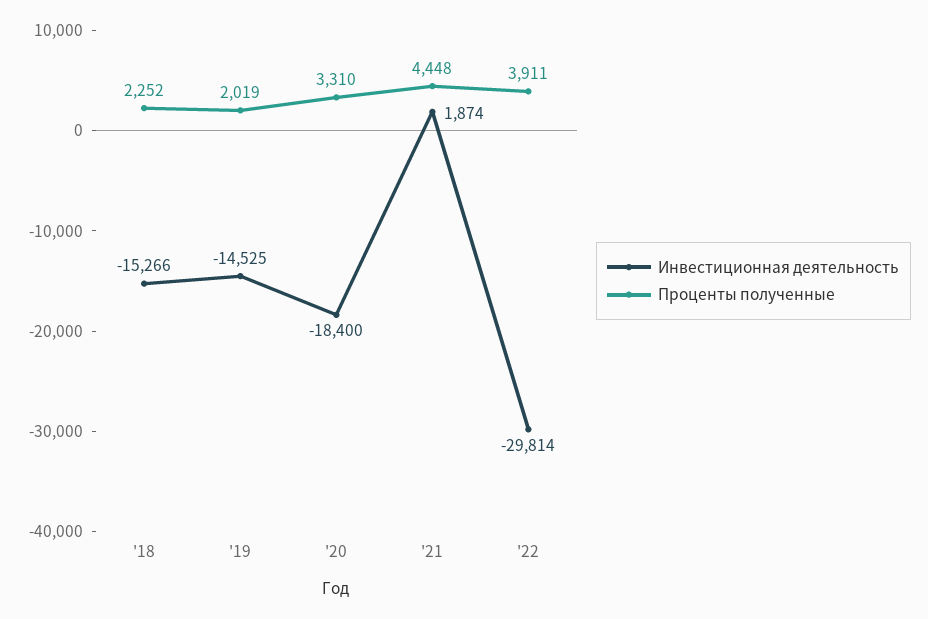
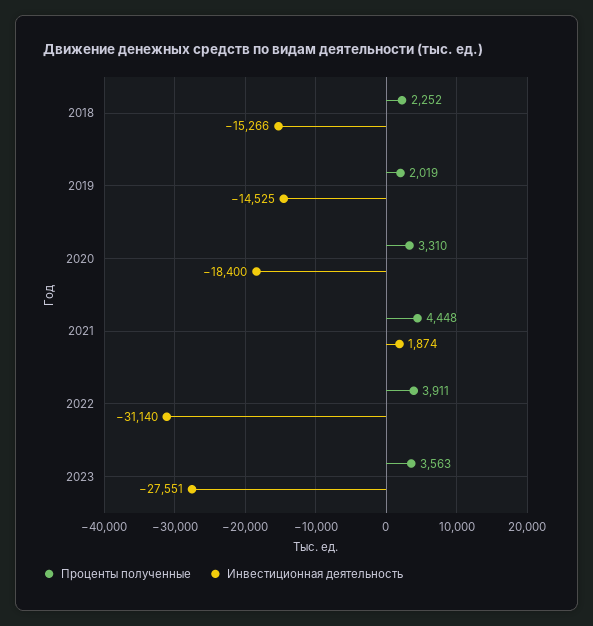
Инвестиционная деятельность, '22: -29814 -> -31140
Проценты полученные, 2023: none -> 3563
Инвестиционная деятельность, 2023: none -> -27551

